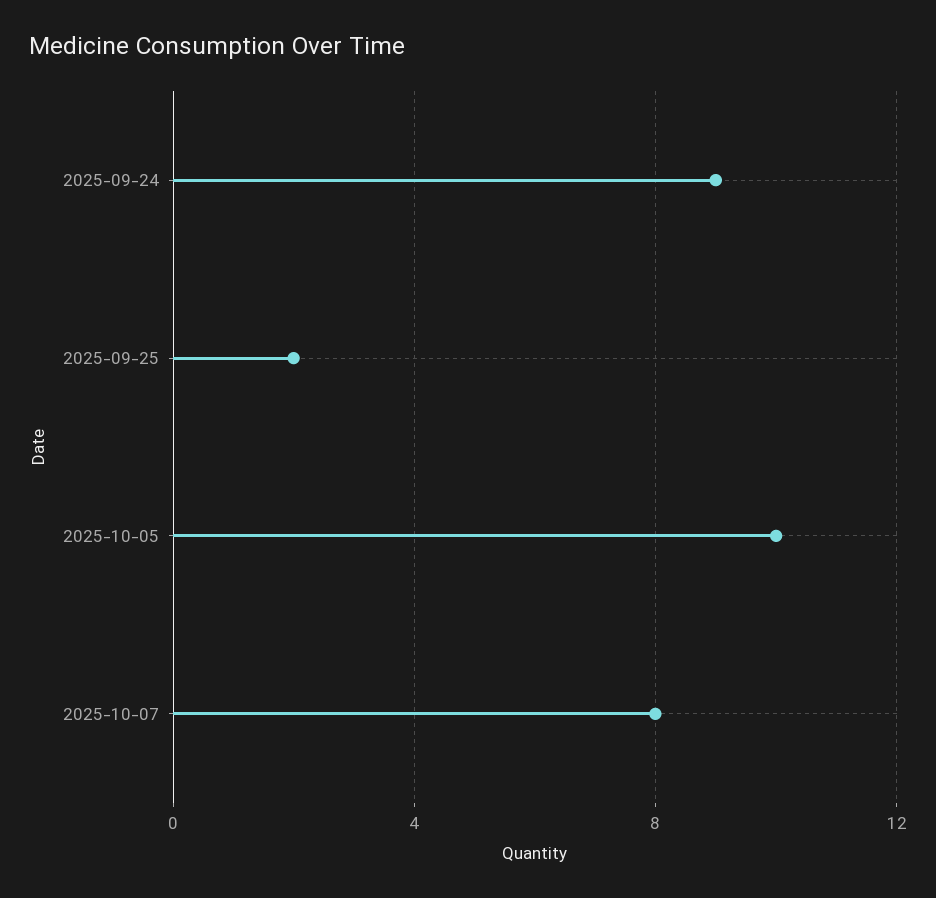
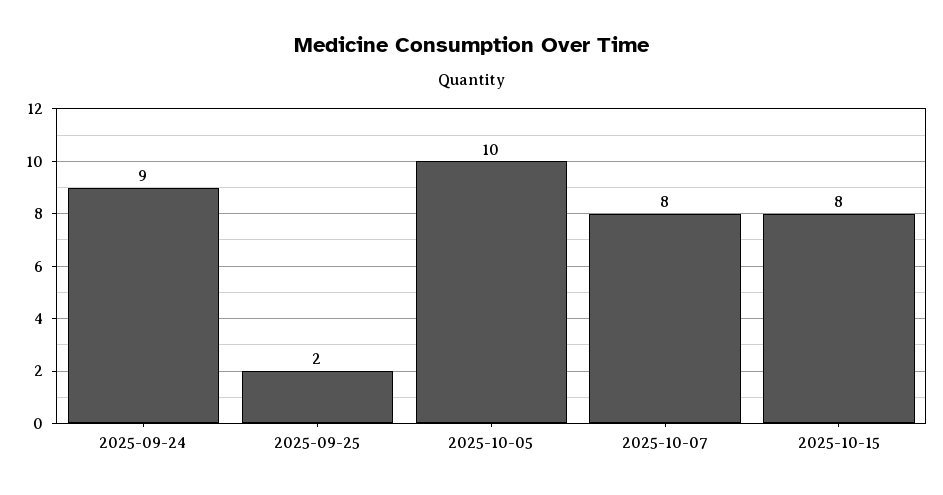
2025-10-15: none -> 8

